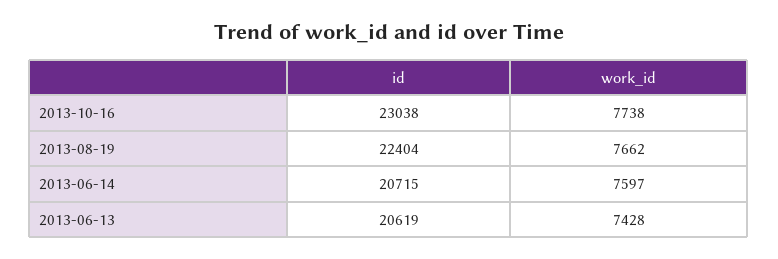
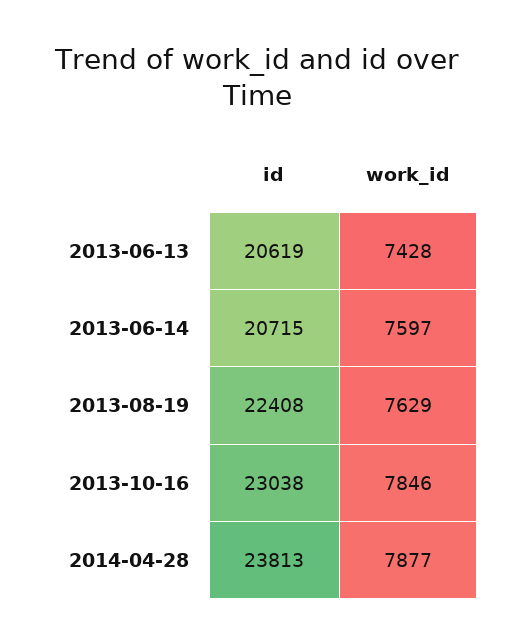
work_id, 2013-10-16: 7738 -> 7846
id, 2013-08-19: 22404 -> 22408
work_id, 2013-08-19: 7662 -> 7629
id, 2014-04-28: none -> 23813
work_id, 2014-04-28: none -> 7877

